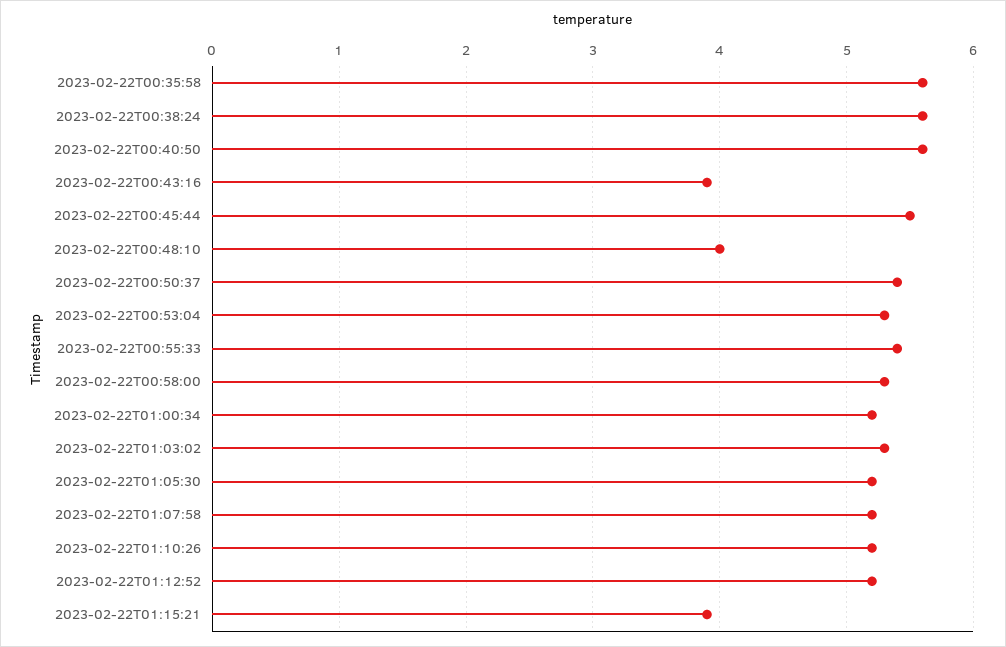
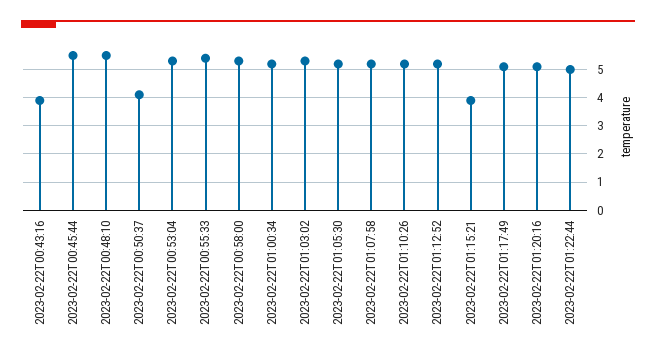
2023-02-22T00:35:58: 5.6 -> none
2023-02-22T00:38:24: 5.6 -> none
2023-02-22T00:40:50: 5.6 -> none
2023-02-22T00:48:10: 4 -> 5.5
2023-02-22T00:50:37: 5.4 -> 4
2023-02-22T01:17:49: none -> 5
2023-02-22T01:20:16: none -> 5
2023-02-22T01:22:44: none -> 5

